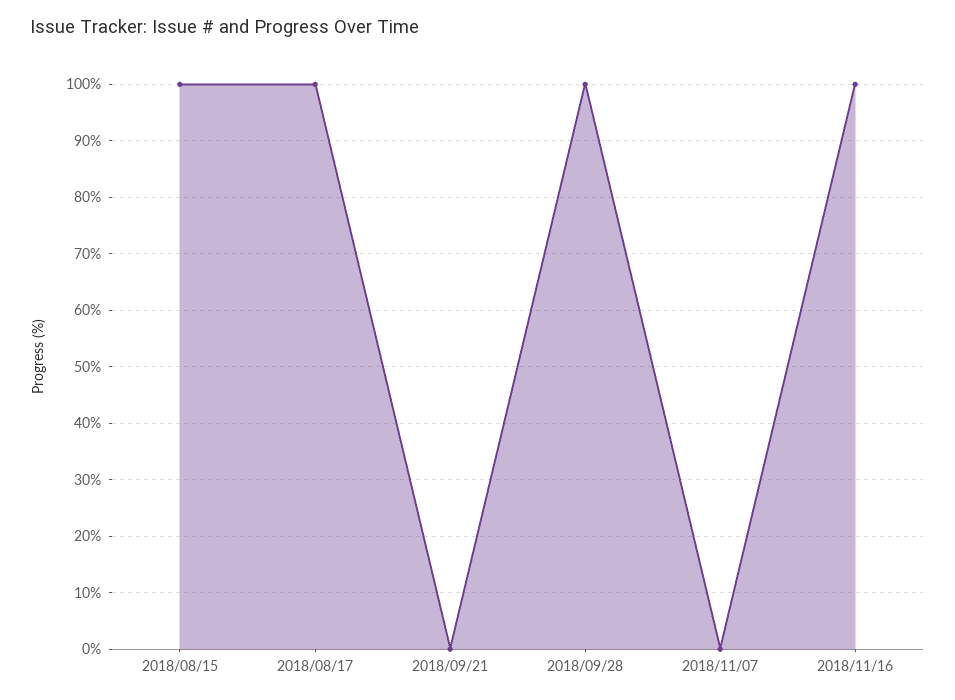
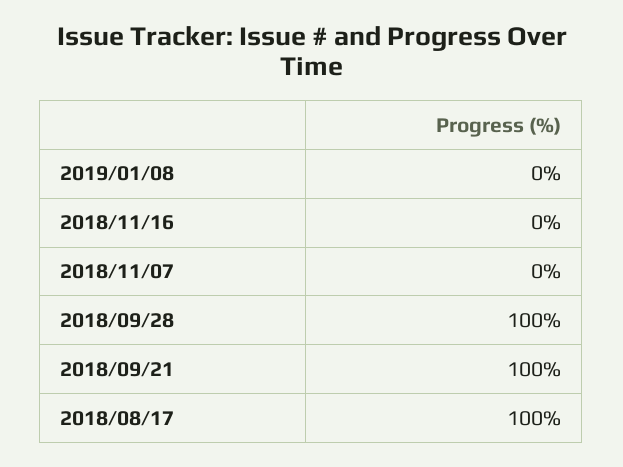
2018/08/15: 100 -> none
2018/09/21: 0 -> 100
2018/11/16: 100 -> 0
2019/01/08: none -> 0

